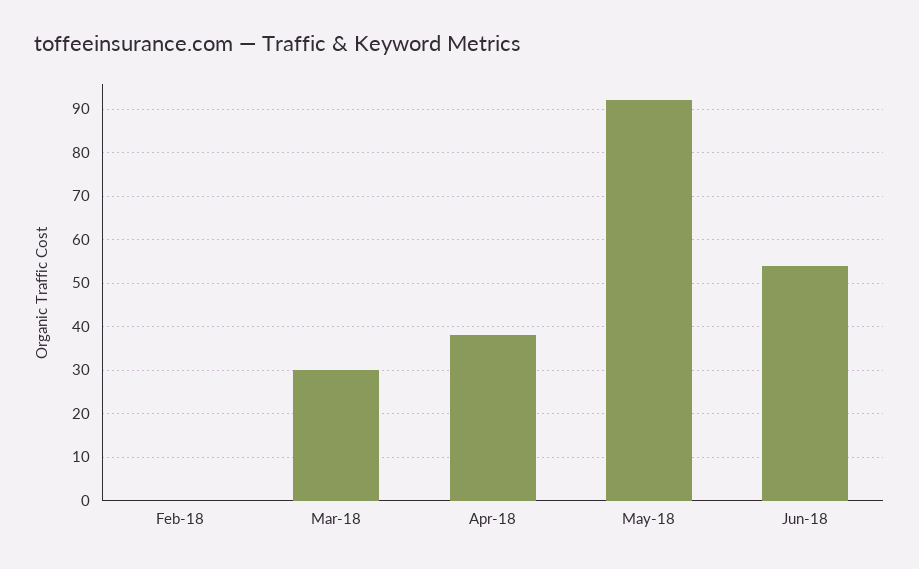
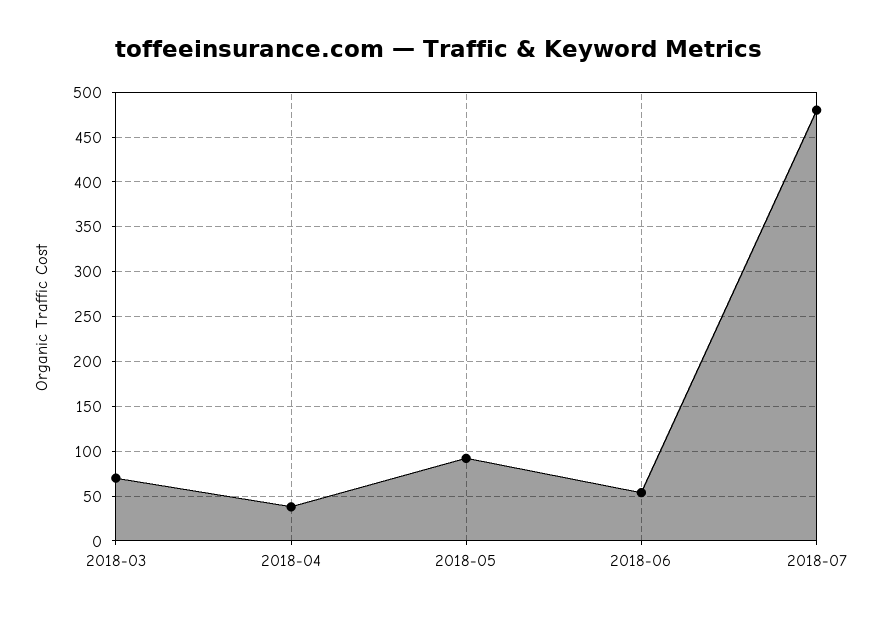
Feb-18: 0 -> none
Mar-18: 30 -> 70
2018-07: none -> 480

